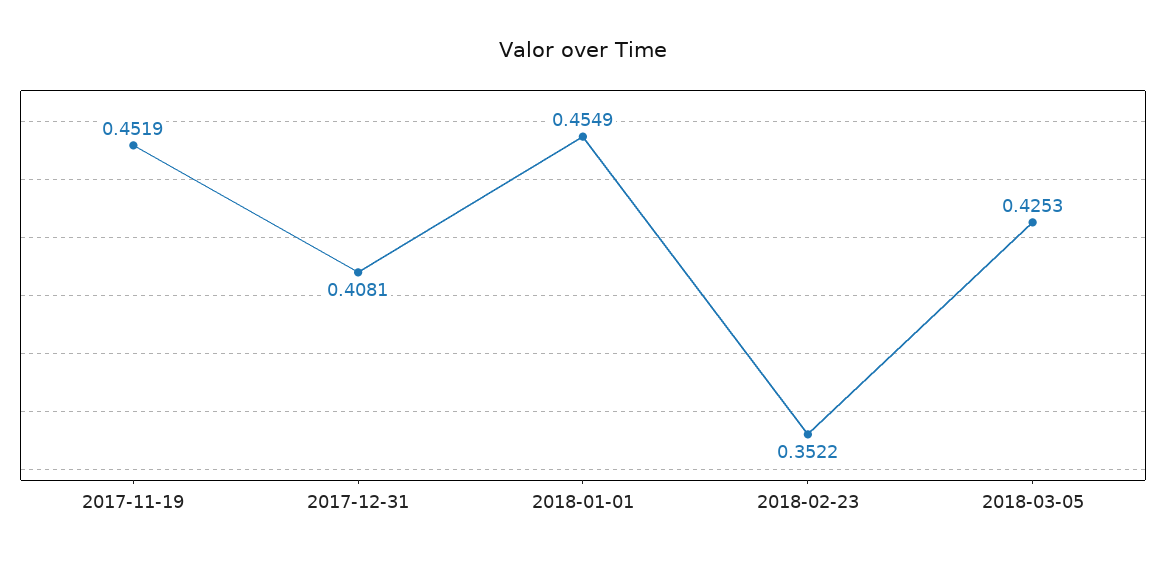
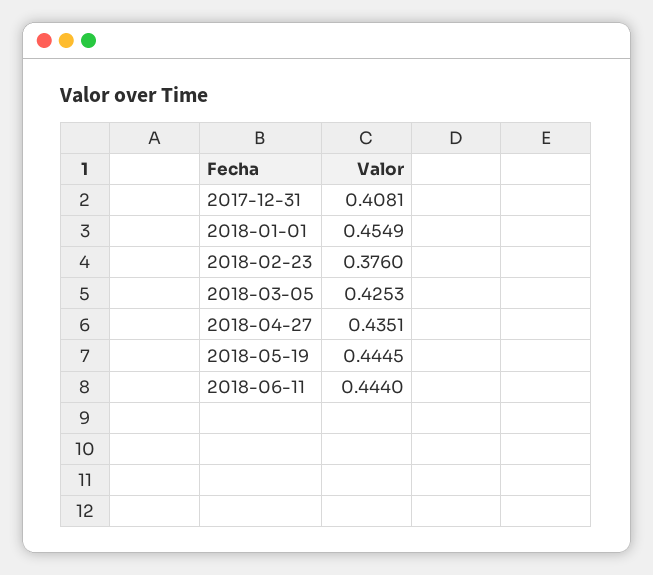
2017-11-19: 0.4519 -> none
2018-02-23: 0.3522 -> 0.376
2018-04-27: none -> 0.4351
2018-05-19: none -> 0.4445
2018-06-11: none -> 0.444

